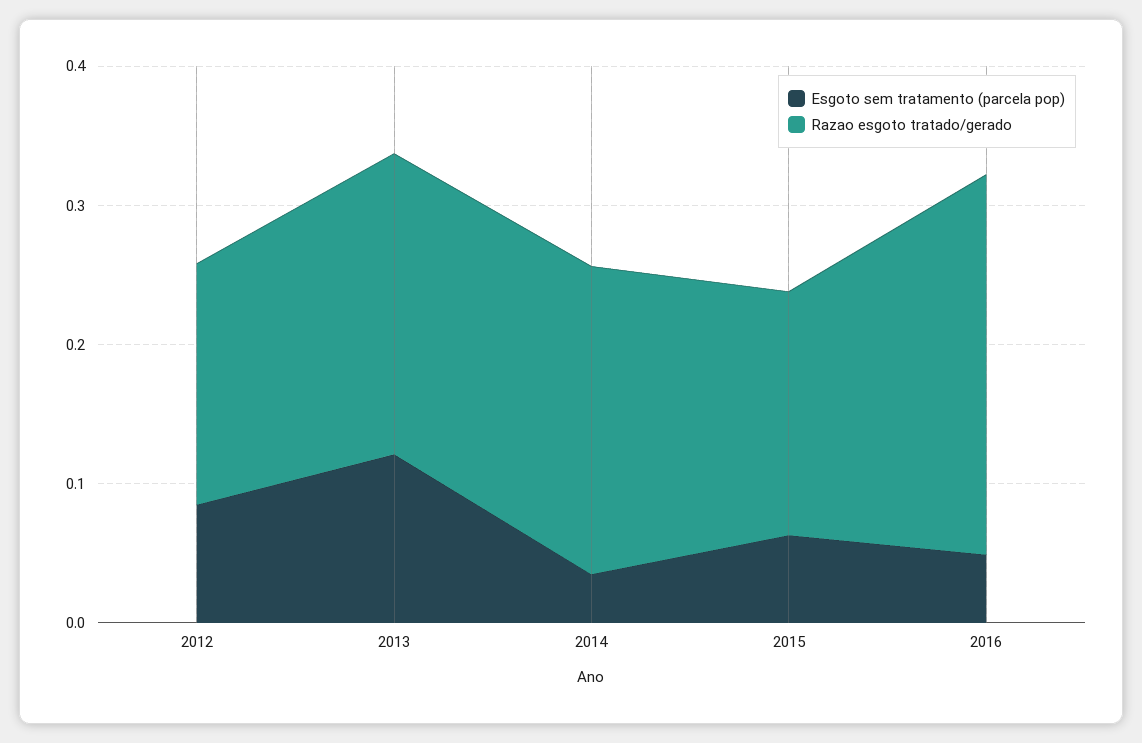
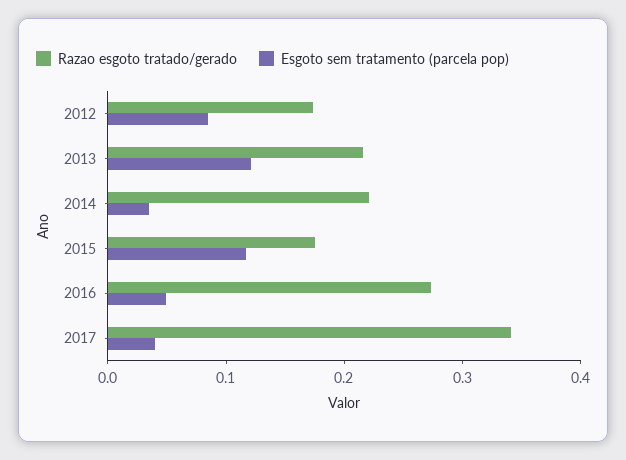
Esgoto sem tratamento (parcela pop), 2015: 0.06 -> 0.12
Razao esgoto tratado/gerado, 2017: none -> 0.34
Esgoto sem tratamento (parcela pop), 2017: none -> 0.04

